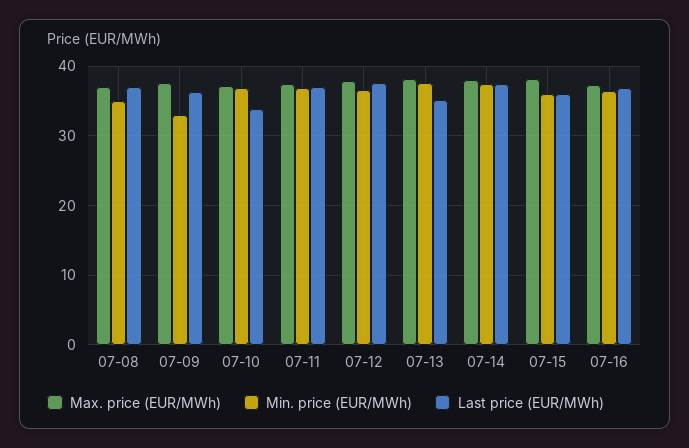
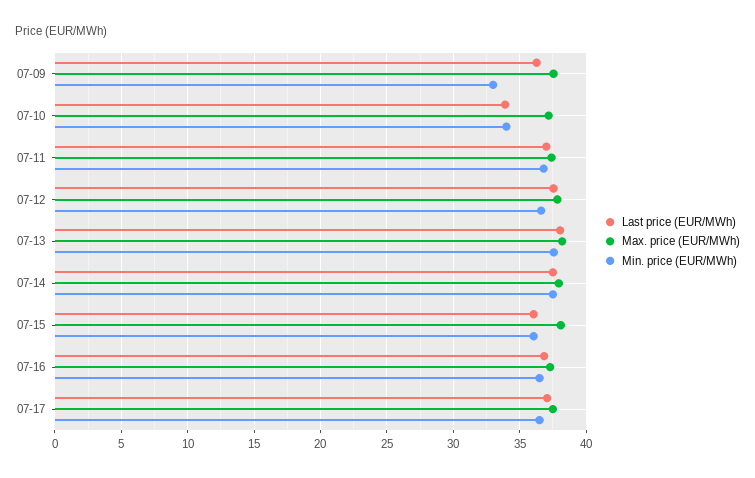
Max. price (EUR/MWh), 07-08: 37 -> none
Min. price (EUR/MWh), 07-08: 35 -> none
Last price (EUR/MWh), 07-08: 37 -> none
Min. price (EUR/MWh), 07-10: 37 -> 34
Last price (EUR/MWh), 07-13: 35 -> 38
Last price (EUR/MWh), 07-17: none -> 37
Max. price (EUR/MWh), 07-17: none -> 37.5
Min. price (EUR/MWh), 07-17: none -> 36.5

